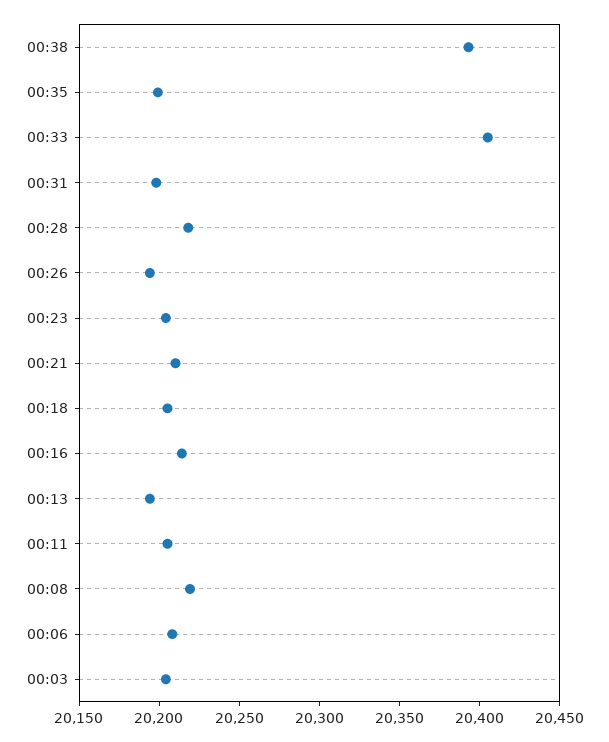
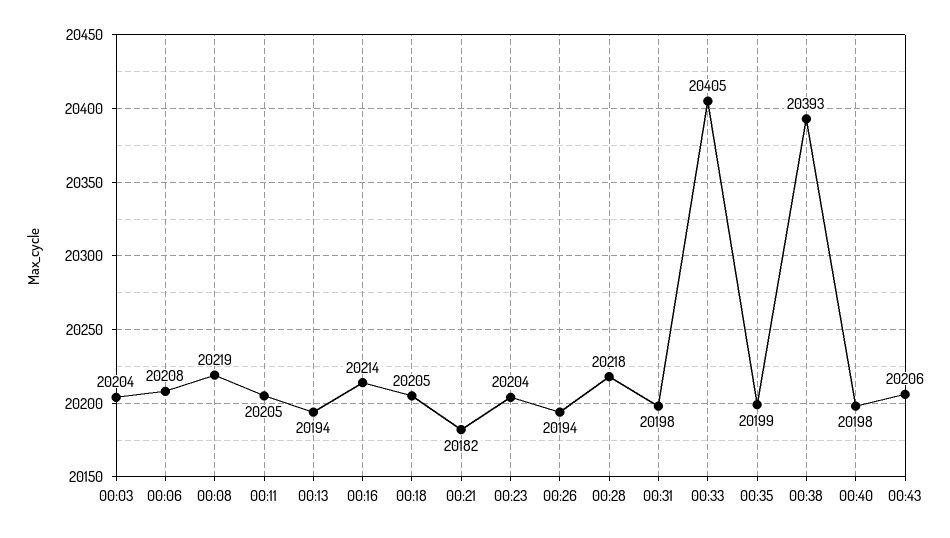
00:21: 20210 -> 20182
00:40: none -> 20198
00:43: none -> 20206

